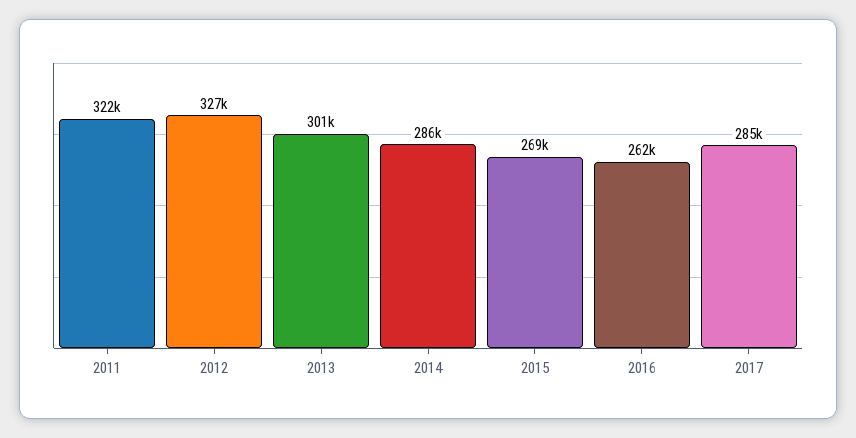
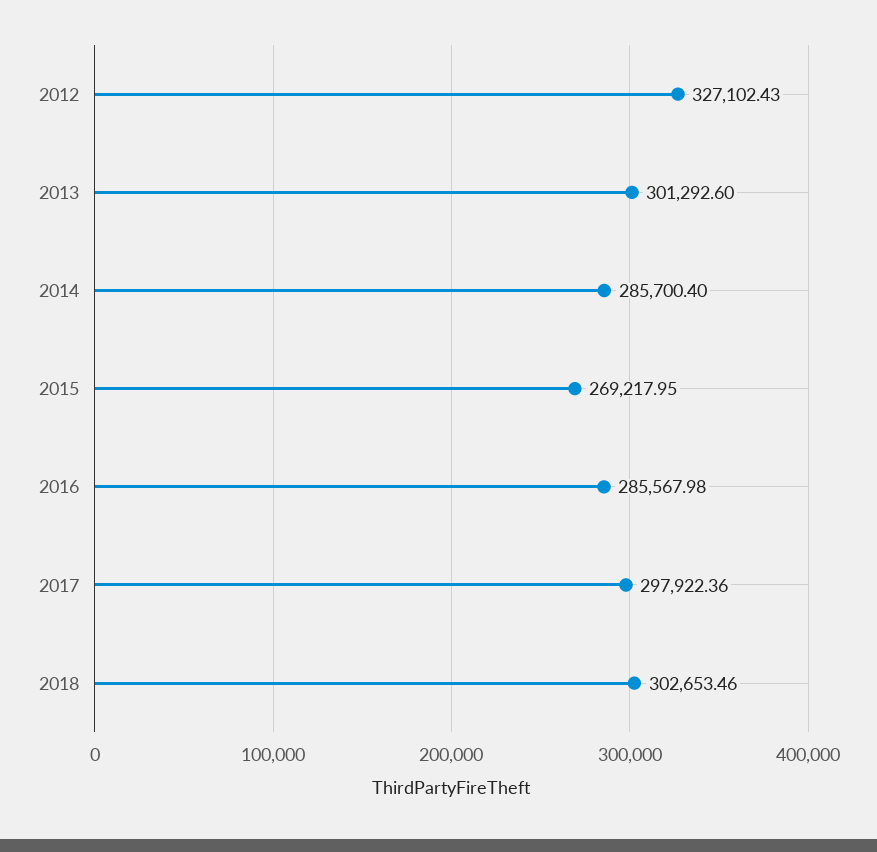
2011: 322000 -> none
2016: 262000 -> 285567.98
2017: 285000 -> 297922.36
2018: none -> 302653.46

